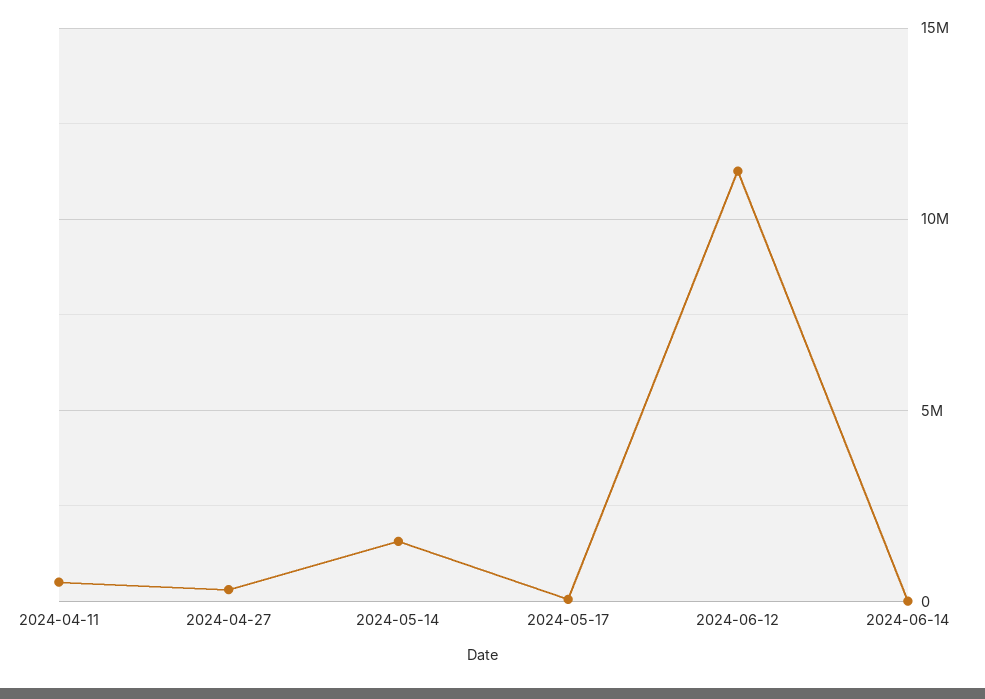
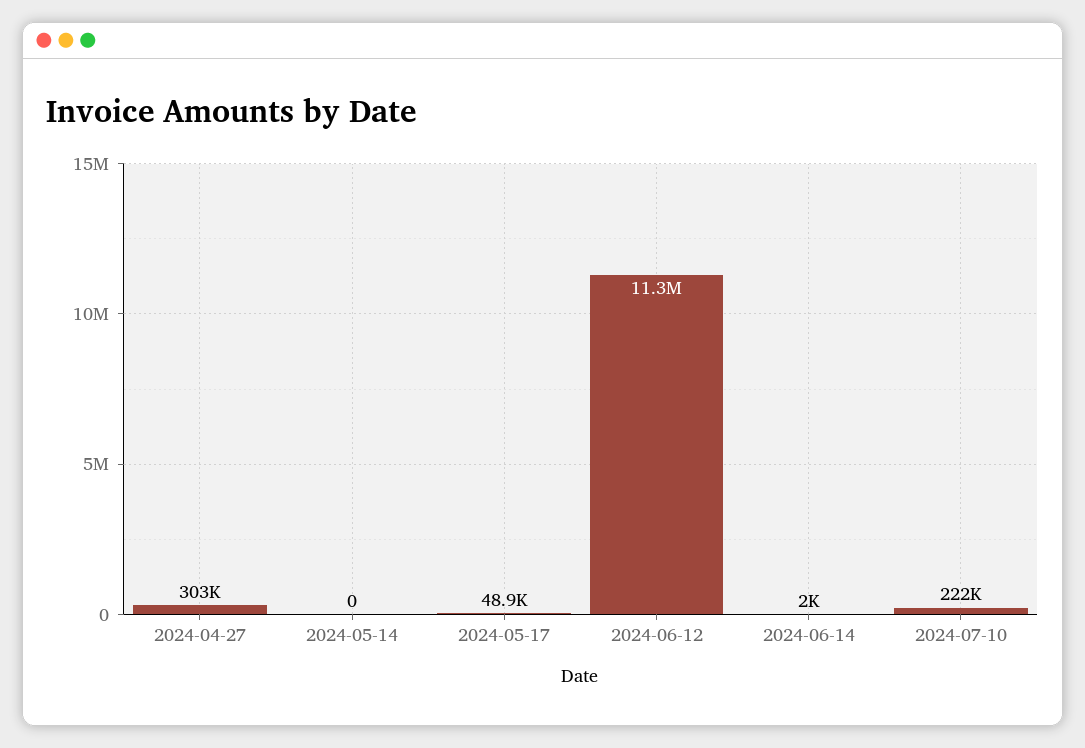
2024-04-11: 500000 -> none
2024-05-14: 1500000 -> 0
2024-07-10: none -> 222000

